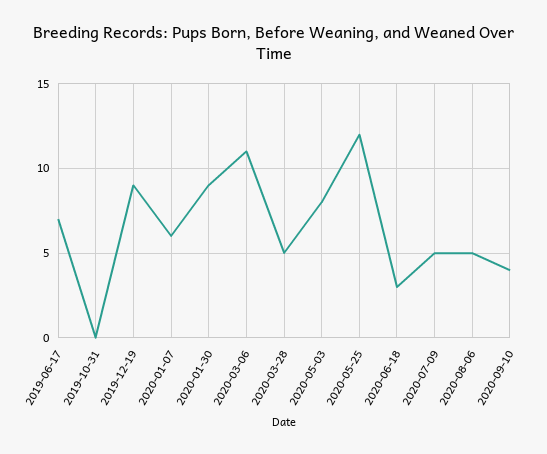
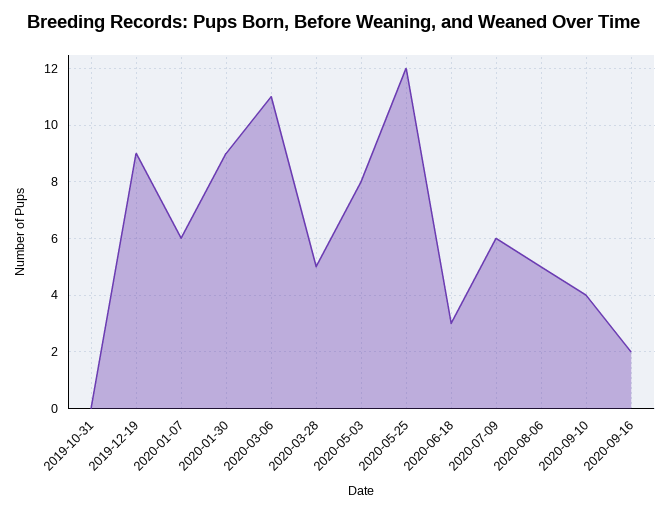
2019-06-17: 7 -> none
2020-07-09: 5 -> 6
2020-09-16: none -> 2

